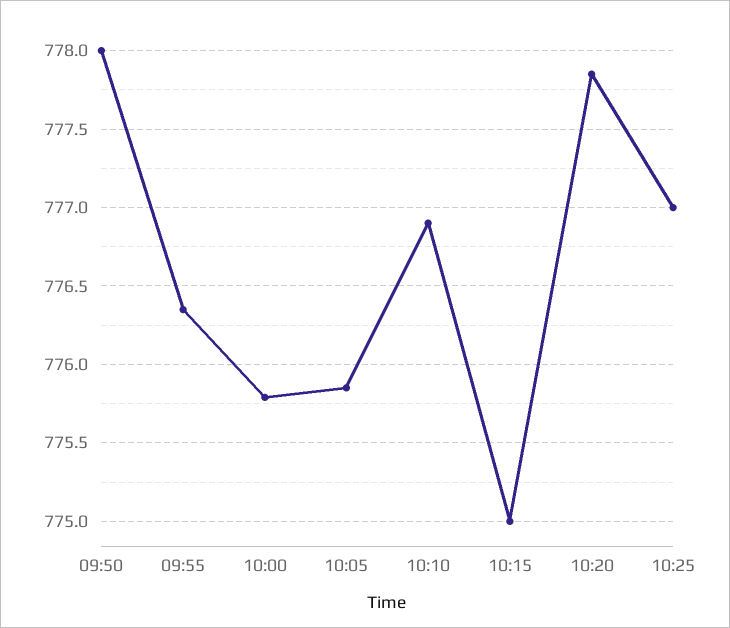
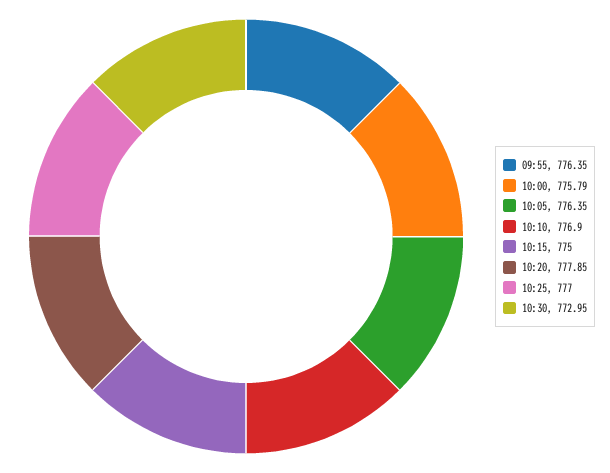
09:50: 778 -> none
10:05: 775.85 -> 776.35
10:30: none -> 772.95

